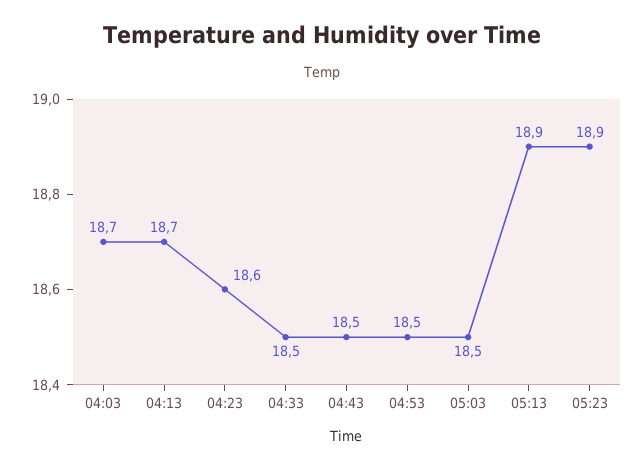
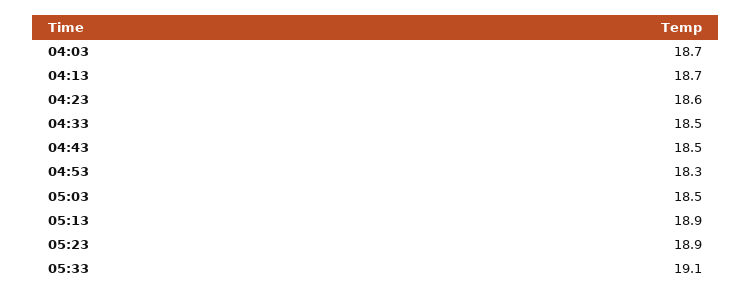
04:53: 18.5 -> 18.3
05:33: none -> 19.1

